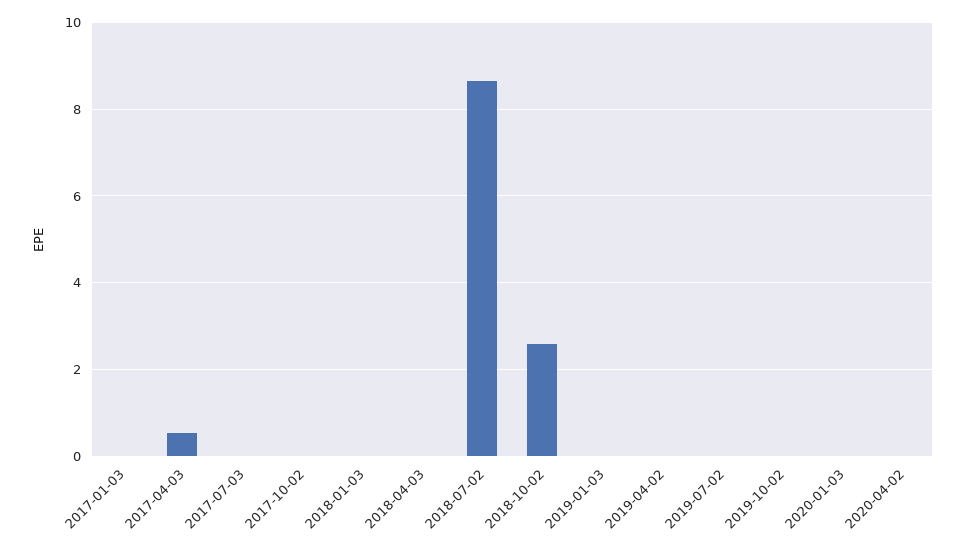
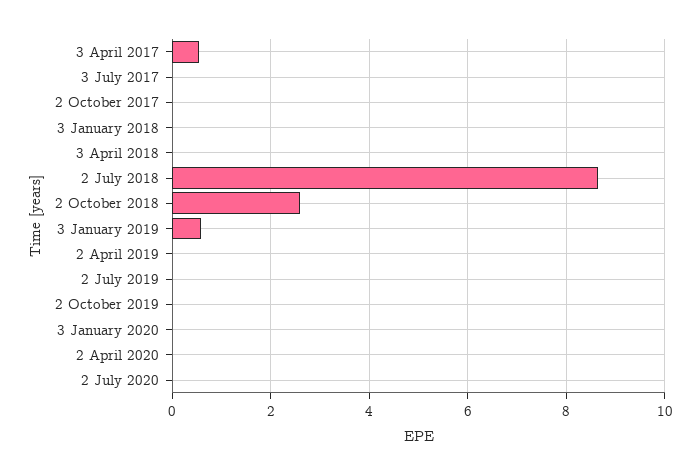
2017-01-03: 0 -> none
2019-01-03: 0 -> 0.6
2 July 2020: none -> 0

